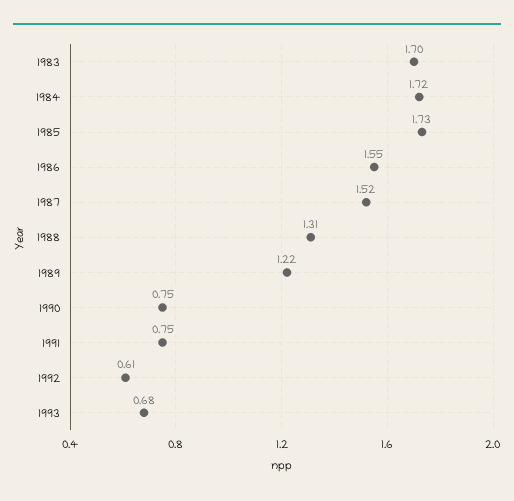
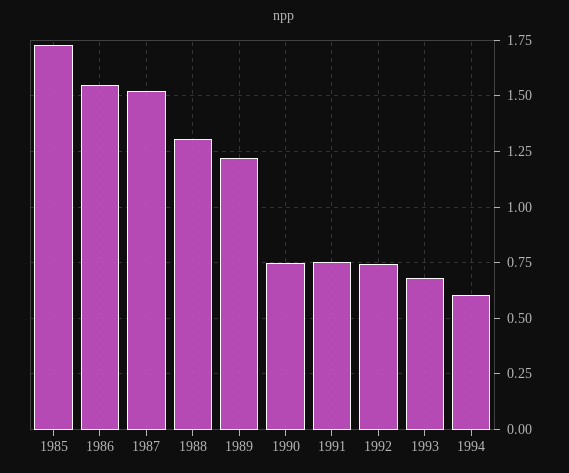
1983: 1.7 -> none
1984: 1.72 -> none
1992: 0.61 -> 0.75
1994: none -> 0.6

